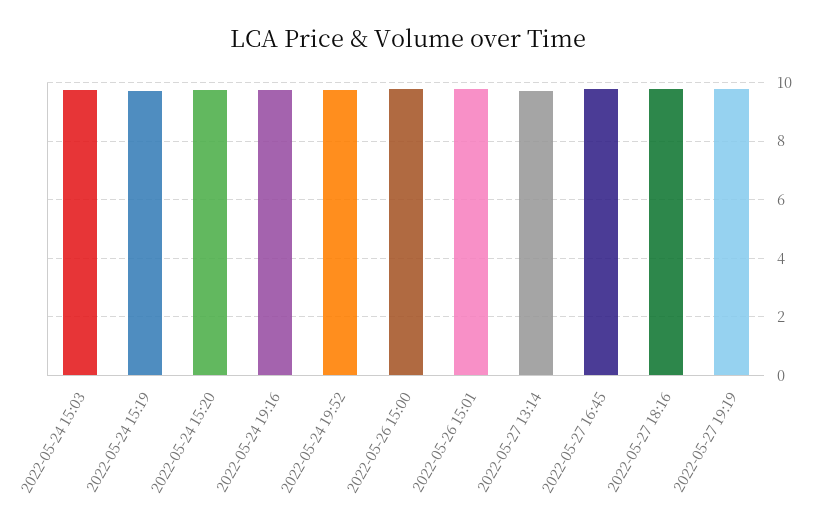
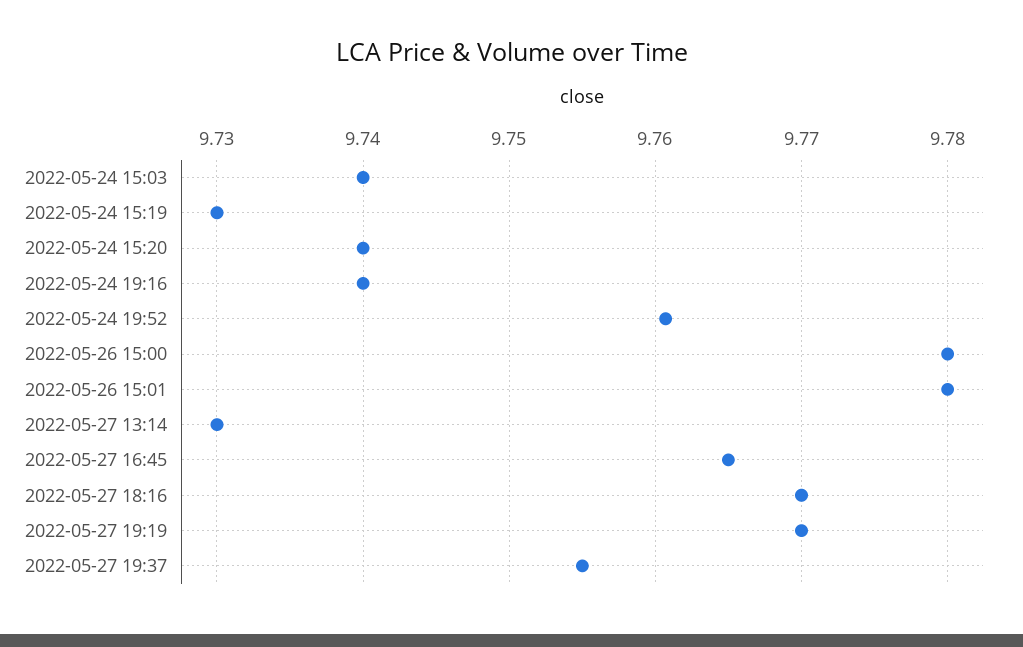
2022-05-27 19:37: none -> 9.755

